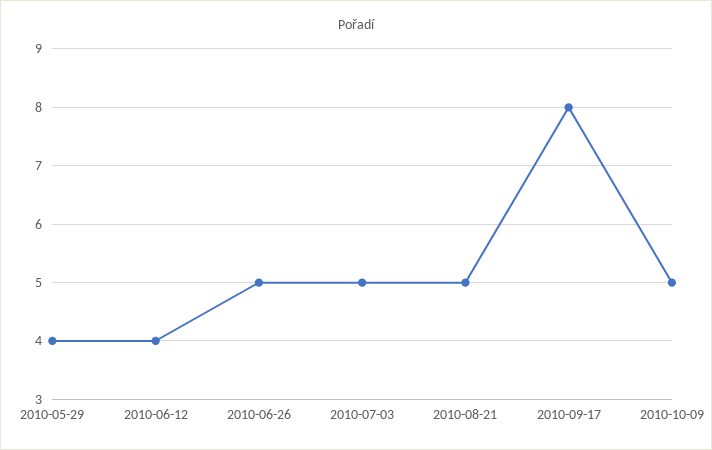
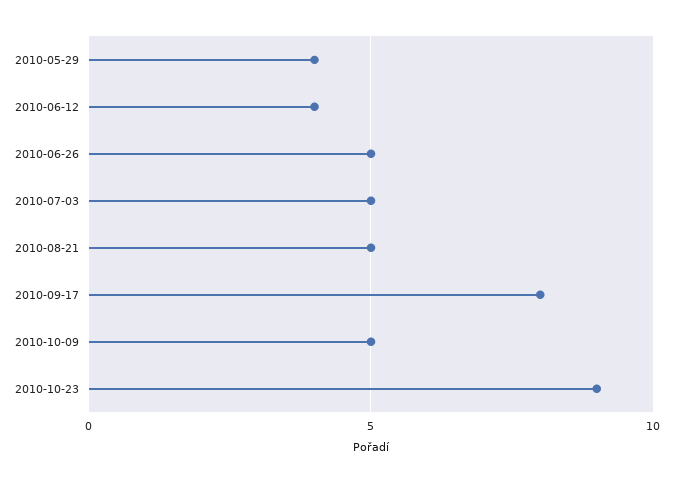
2010-10-23: none -> 9

